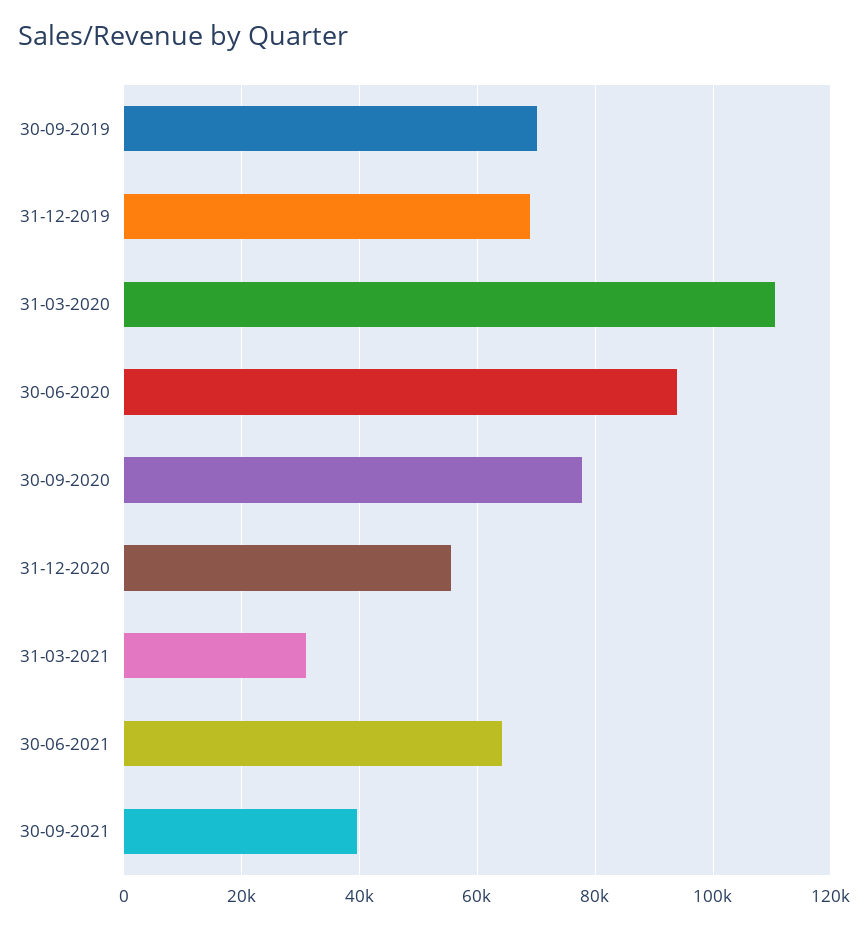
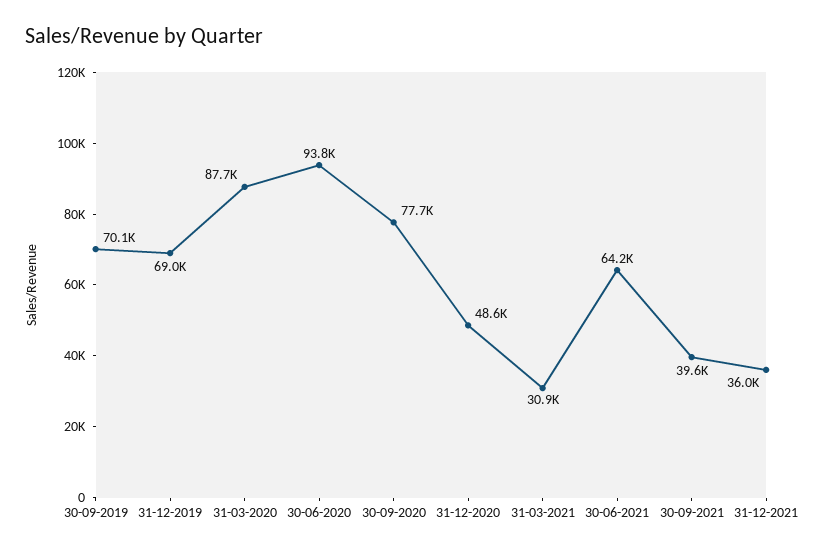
31-03-2020: 110000 -> 87700
31-12-2020: 56000 -> 48600
31-12-2021: none -> 36000

